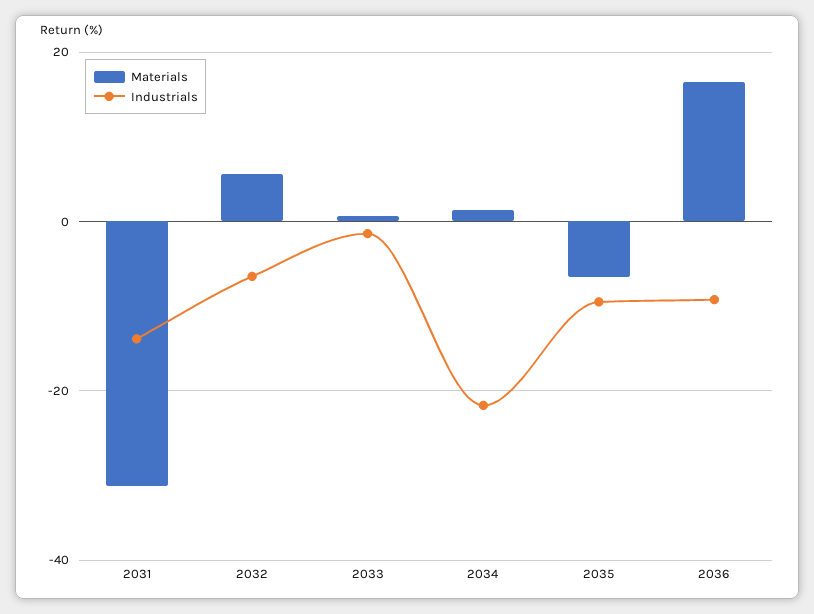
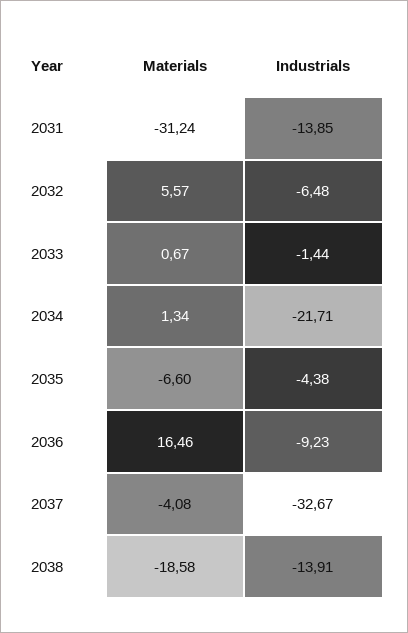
Industrials, 2035: -10 -> -4.38
Materials, 2037: none -> -4.08
Industrials, 2037: none -> -32.67
Materials, 2038: none -> -18.58
Industrials, 2038: none -> -13.91

